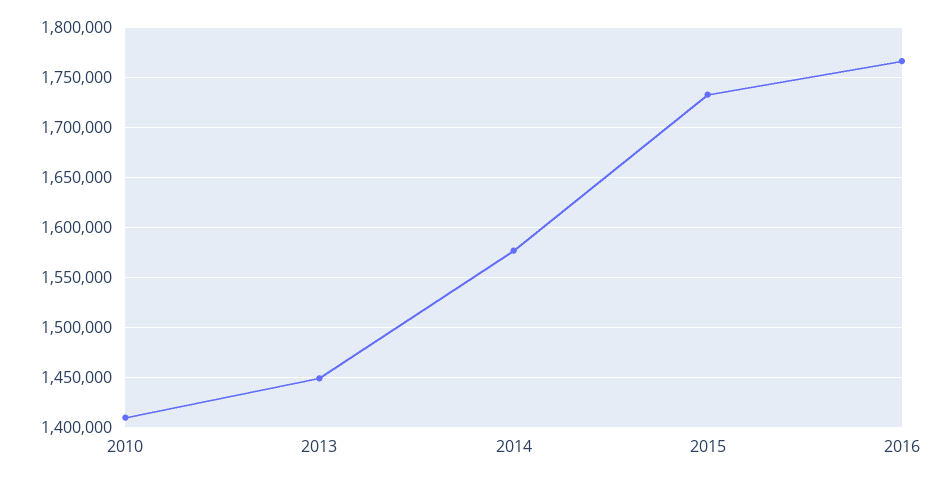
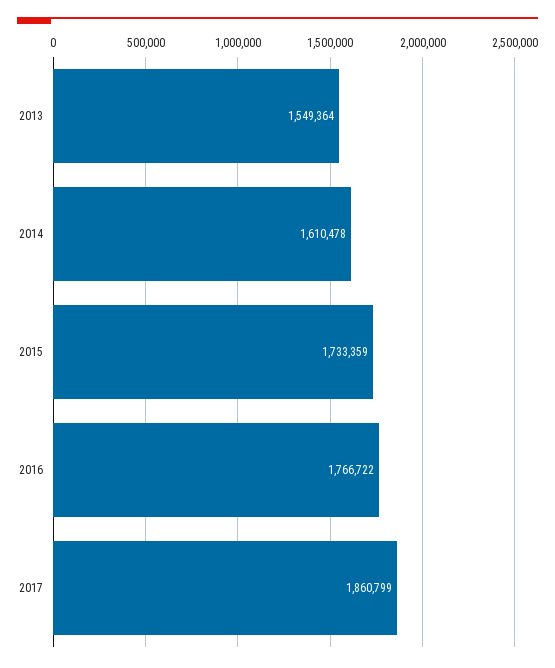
2010: 1410000 -> none
2013: 1450000 -> 1549364
2014: 1580000 -> 1610478
2017: none -> 1860799

